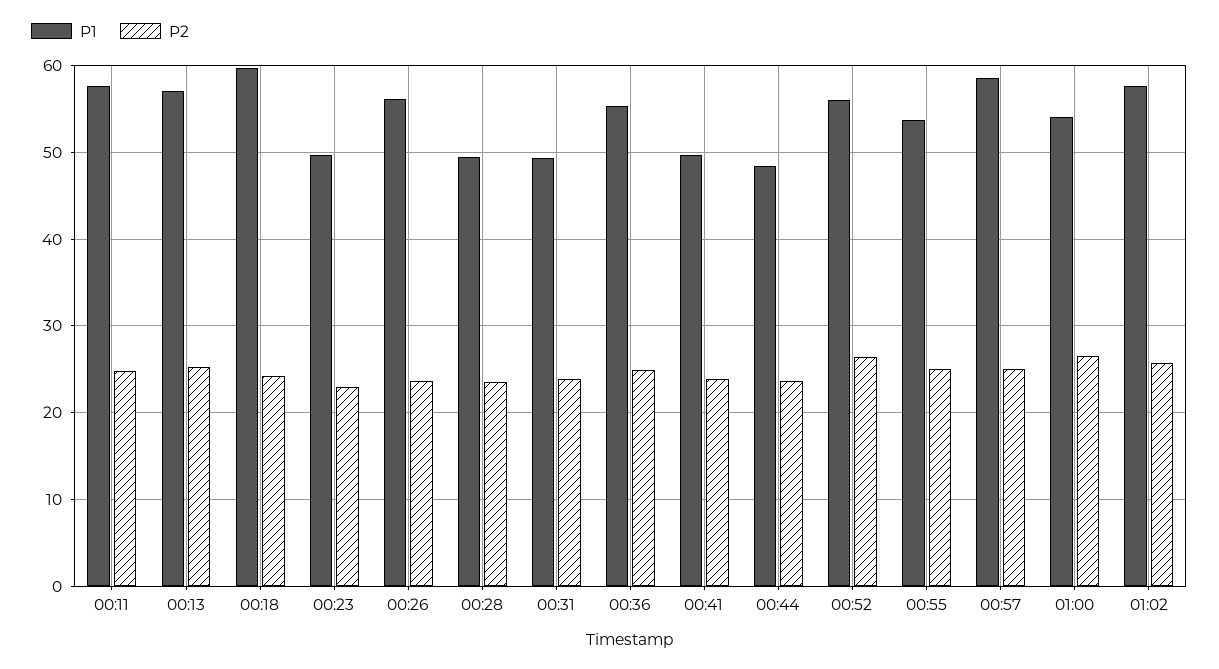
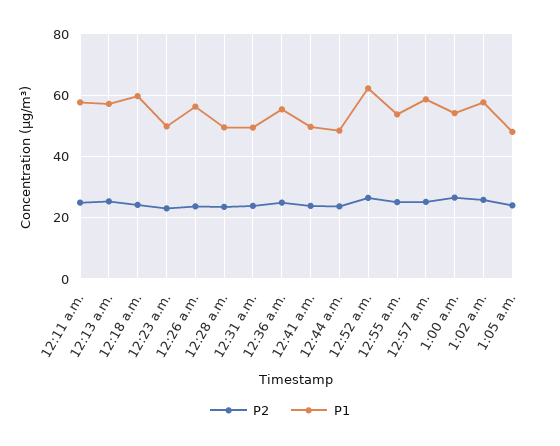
P1, 00:52: 56 -> 62
P2, 1:05 a.m.: none -> 24
P1, 1:05 a.m.: none -> 48

